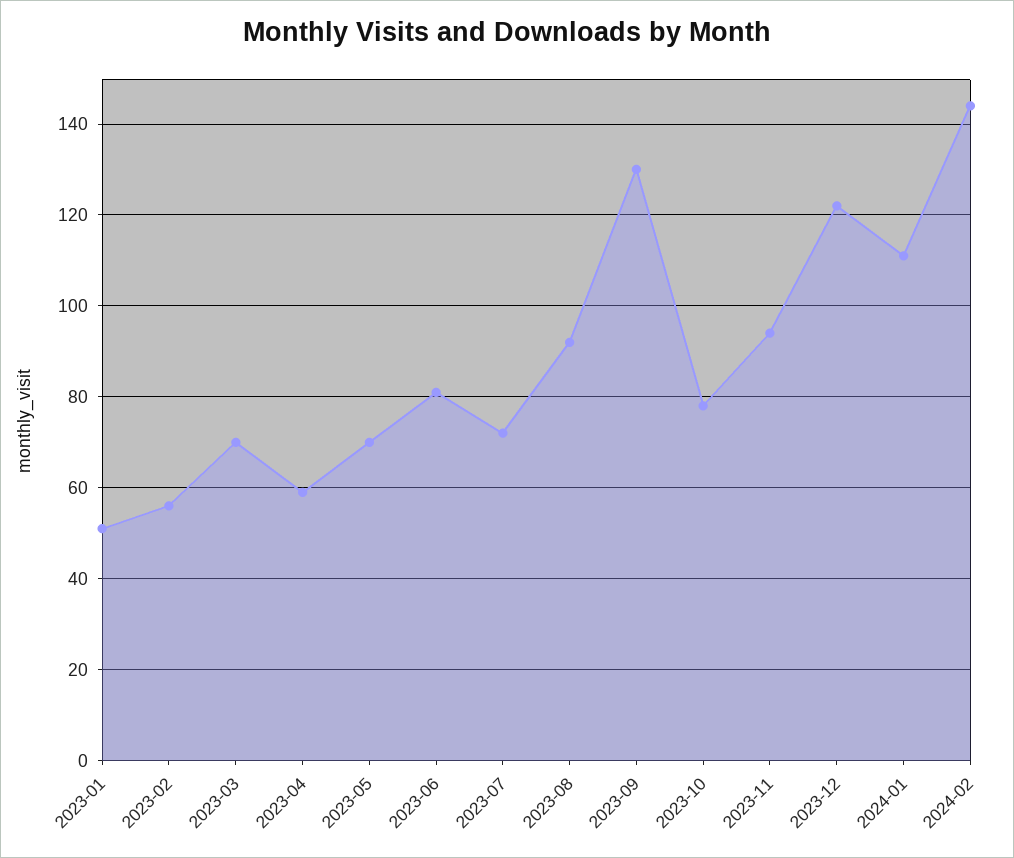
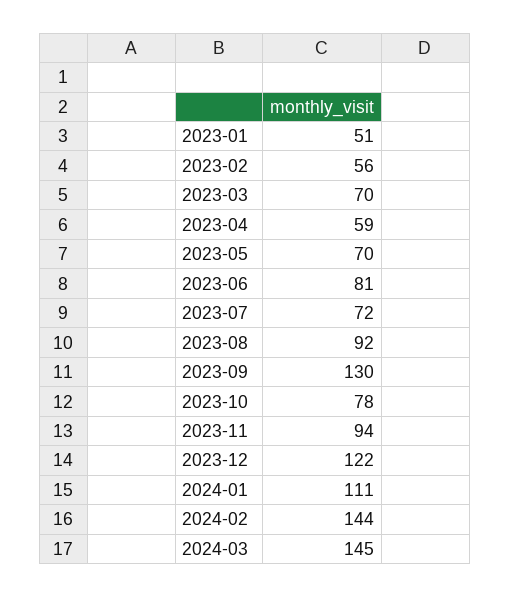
2024-03: none -> 145

